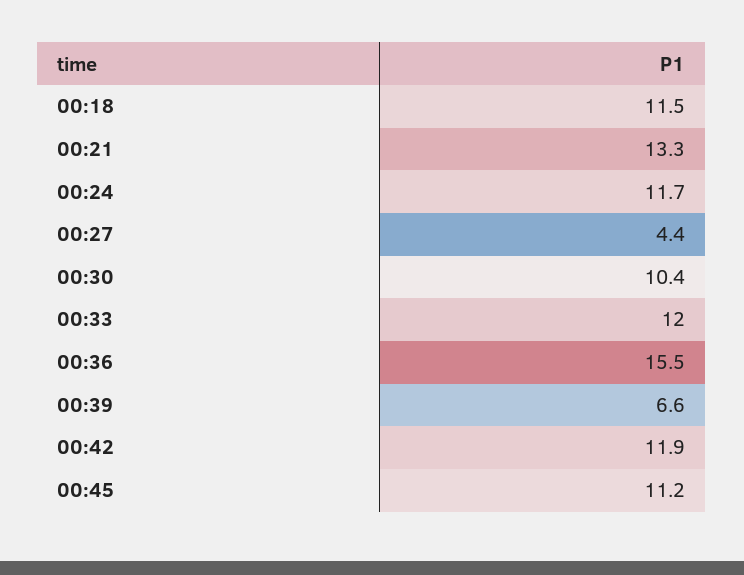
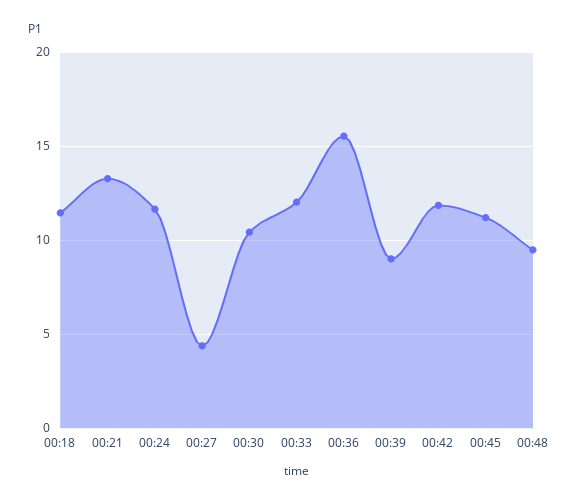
00:39: 6.6 -> 9
00:48: none -> 9.5

